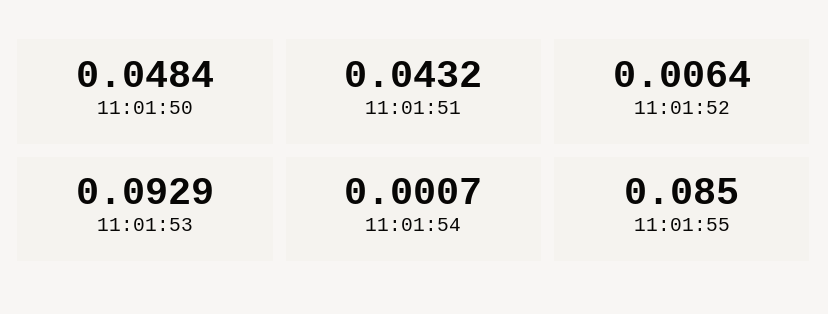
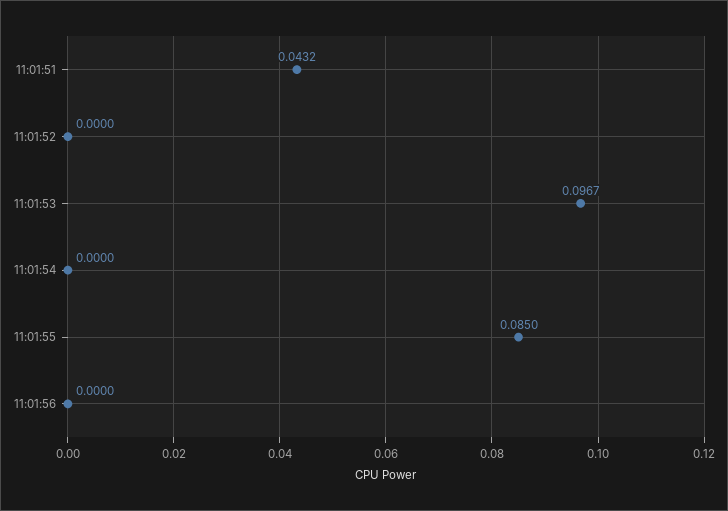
11:01:50: 0.0484 -> none
11:01:52: 0.0064 -> 0
11:01:53: 0.0929 -> 0.0967
11:01:54: 0.0007 -> 0
11:01:56: none -> 0

